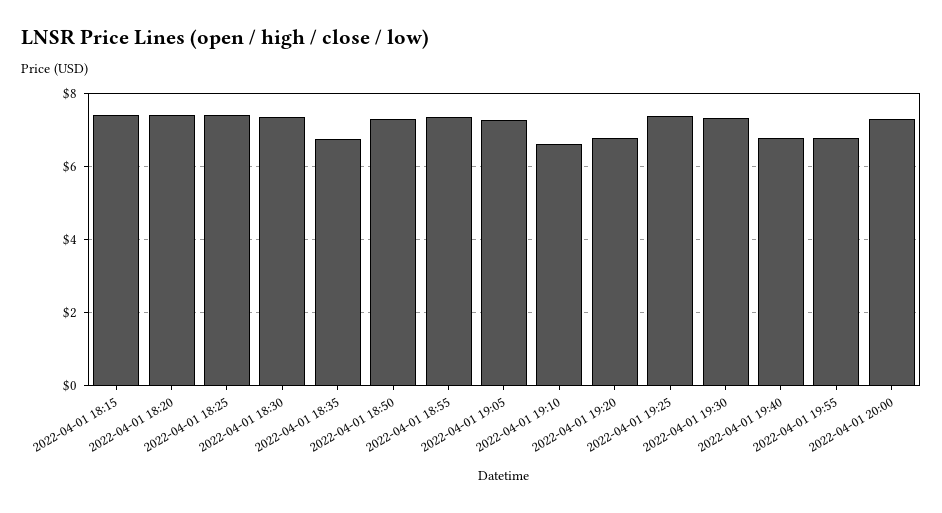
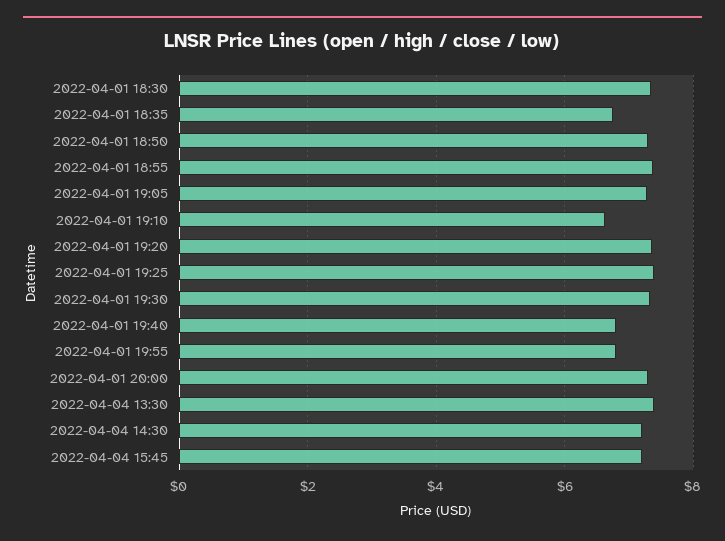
2022-04-01 18:15: 7.4 -> none
2022-04-01 18:20: 7.4 -> none
2022-04-01 18:25: 7.4 -> none
2022-04-01 19:20: 6.8 -> 7.4
2022-04-04 13:30: none -> 7.4
2022-04-04 14:30: none -> 7.2
2022-04-04 15:45: none -> 7.2

